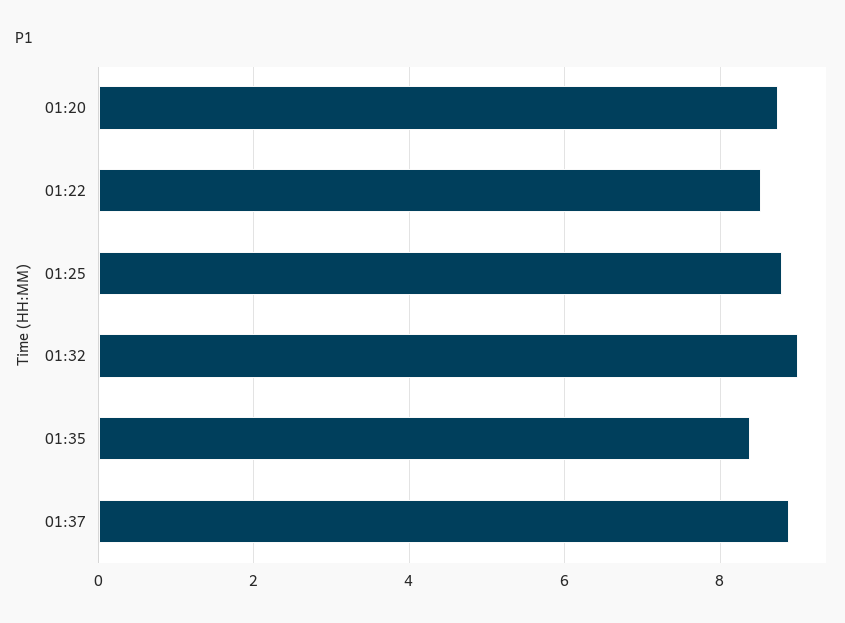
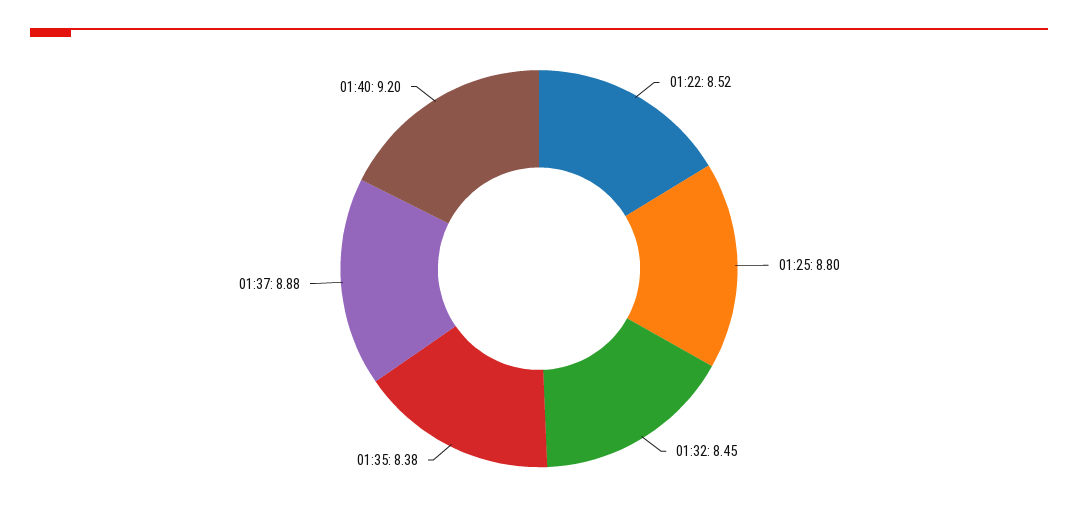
01:20: 8.8 -> none
01:32: 9 -> 8.45
01:40: none -> 9.2

